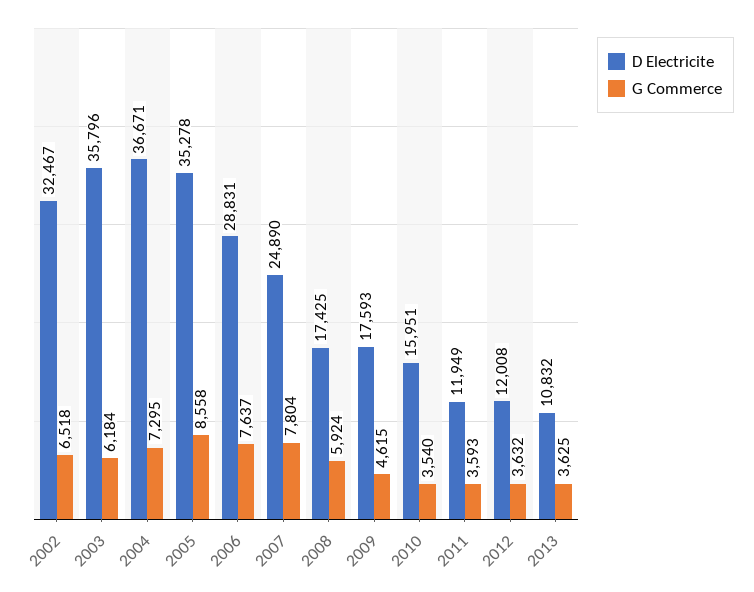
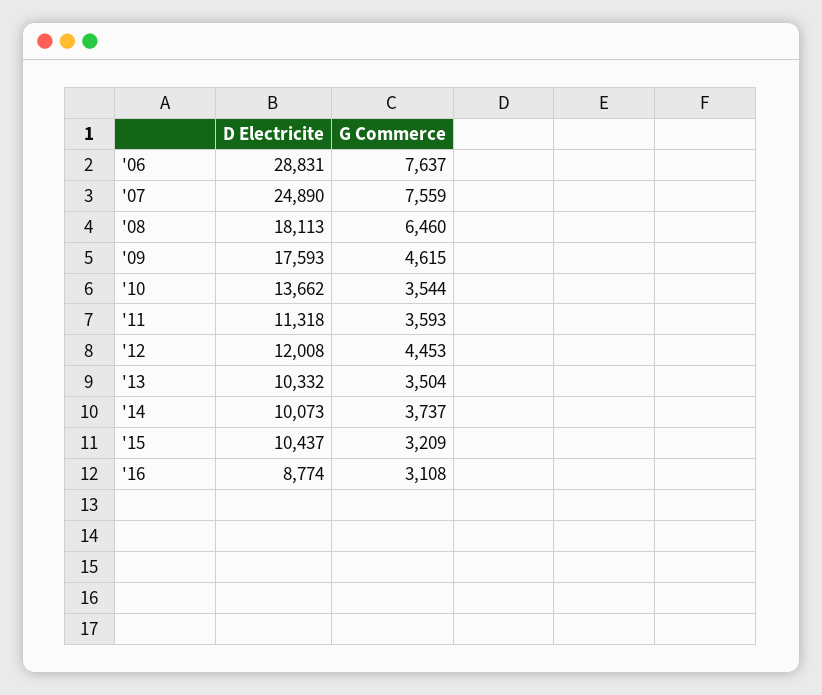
D Electricite, 2002: 32467 -> none
G Commerce, 2002: 6518 -> none
D Electricite, 2003: 35796 -> none
G Commerce, 2003: 6184 -> none
D Electricite, 2004: 36671 -> none
G Commerce, 2004: 7295 -> none
D Electricite, 2005: 35278 -> none
G Commerce, 2005: 8558 -> none
G Commerce, 2007: 7804 -> 7559
D Electricite, 2008: 17425 -> 18113
G Commerce, 2008: 5924 -> 6460
D Electricite, 2010: 15951 -> 13662
G Commerce, 2010: 3540 -> 3544
D Electricite, 2011: 11949 -> 11318
G Commerce, 2012: 3632 -> 4453
D Electricite, 2013: 10832 -> 10332
G Commerce, 2013: 3625 -> 3504
D Electricite, '14: none -> 10073
G Commerce, '14: none -> 3737
D Electricite, '15: none -> 10437
G Commerce, '15: none -> 3209
D Electricite, '16: none -> 8774
G Commerce, '16: none -> 3108

